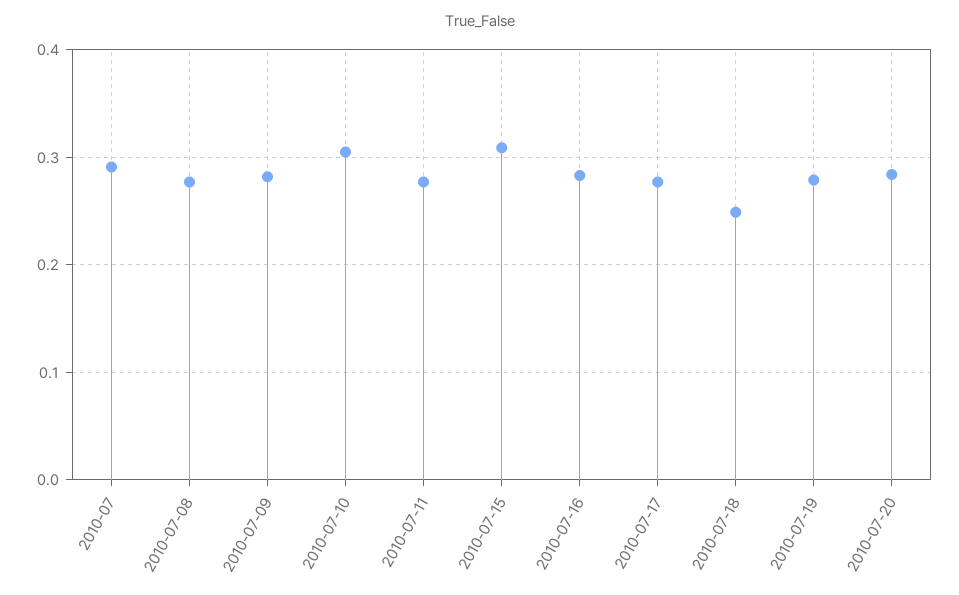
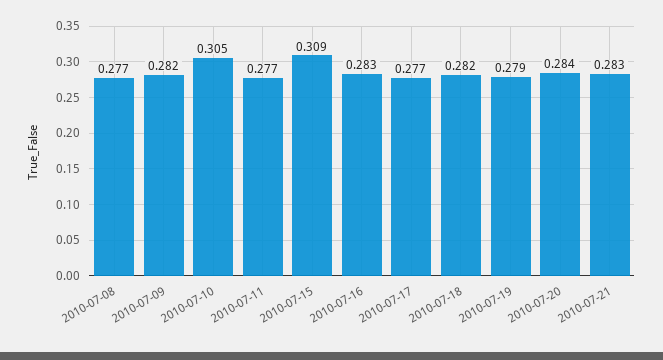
2010-07: 0.29 -> none
2010-07-18: 0.25 -> 0.282
2010-07-21: none -> 0.283

